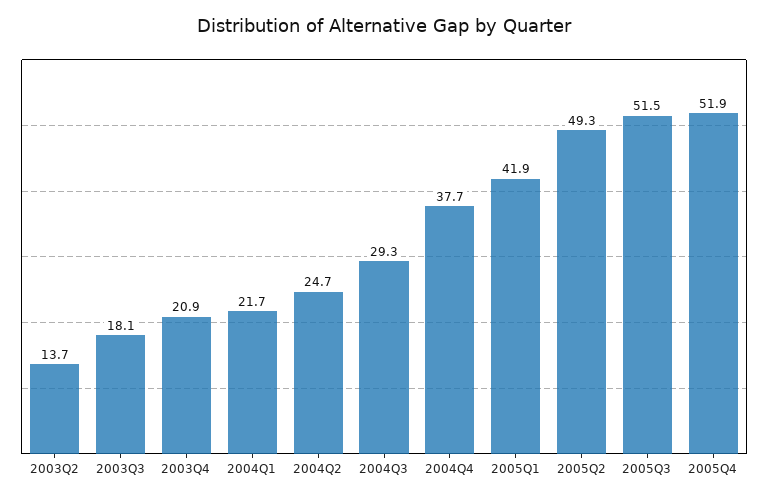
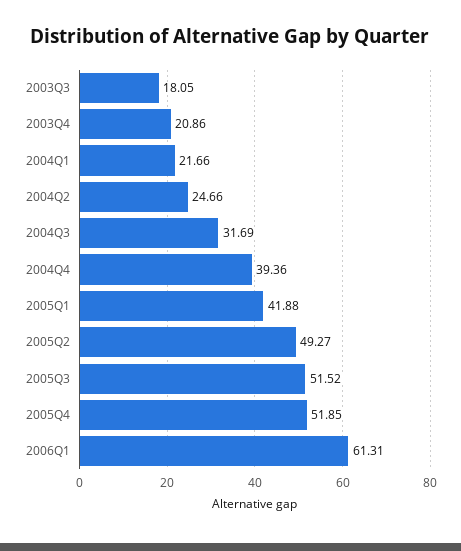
2003Q2: 13.7 -> none
2004Q3: 29.3 -> 31.69
2004Q4: 37.7 -> 39.36
2006Q1: none -> 61.31

